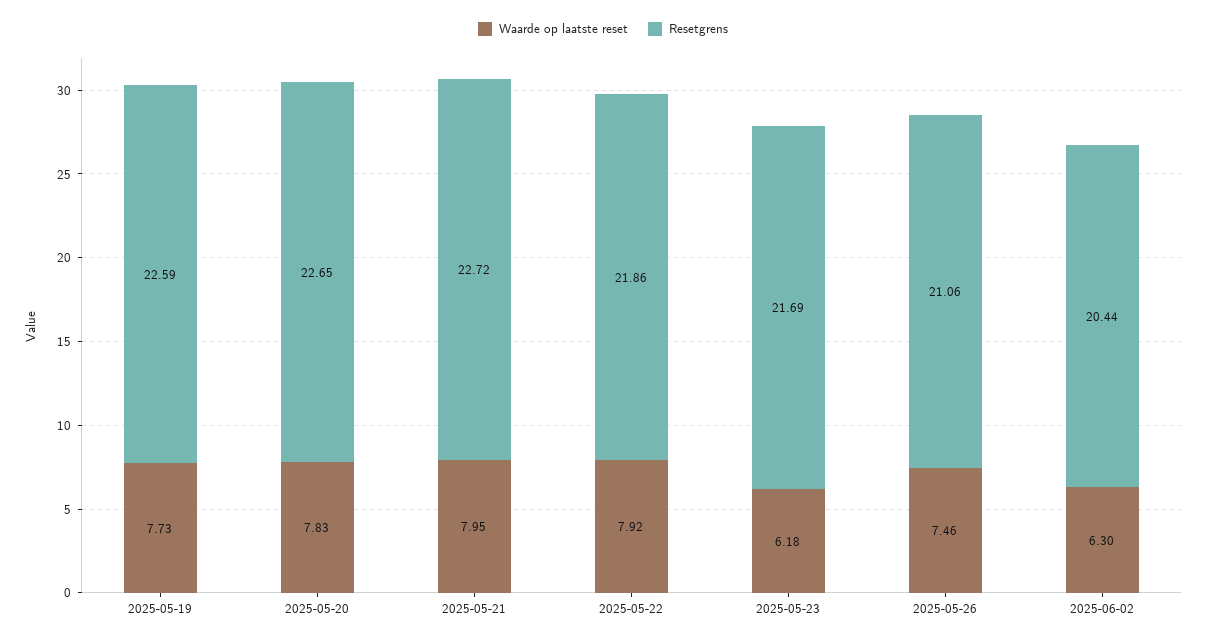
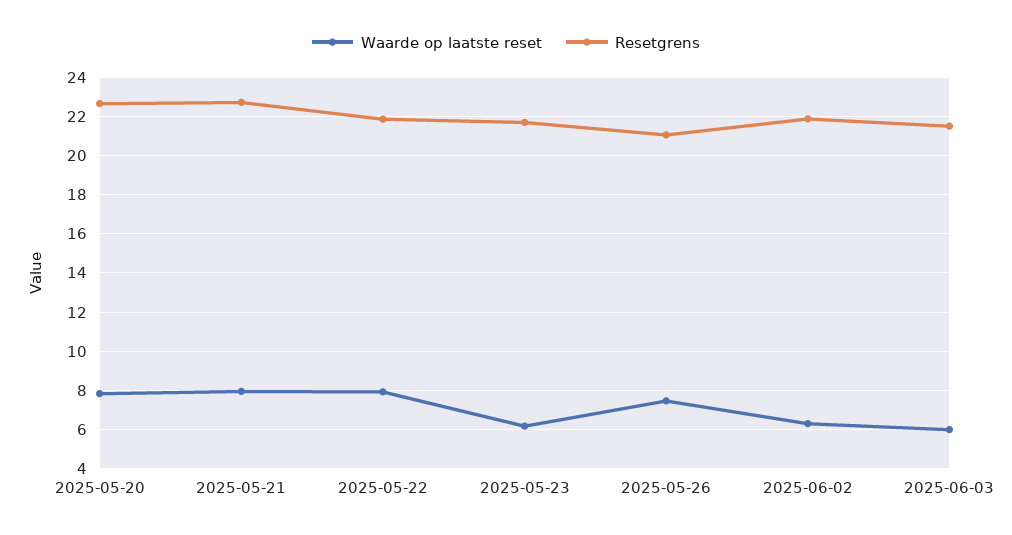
Waarde op laatste reset, 2025-05-19: 7.73 -> none
Resetgrens, 2025-05-19: 22.59 -> none
Resetgrens, 2025-06-02: 20.44 -> 22
Waarde op laatste reset, 2025-06-03: none -> 6
Resetgrens, 2025-06-03: none -> 21.5

